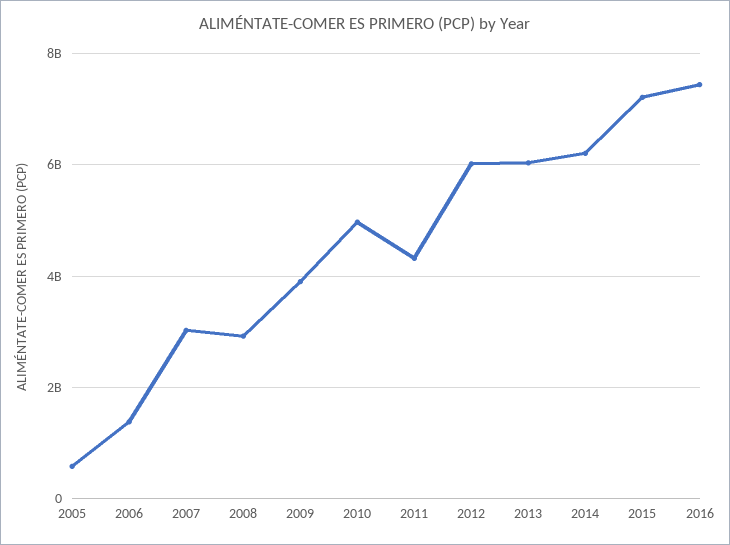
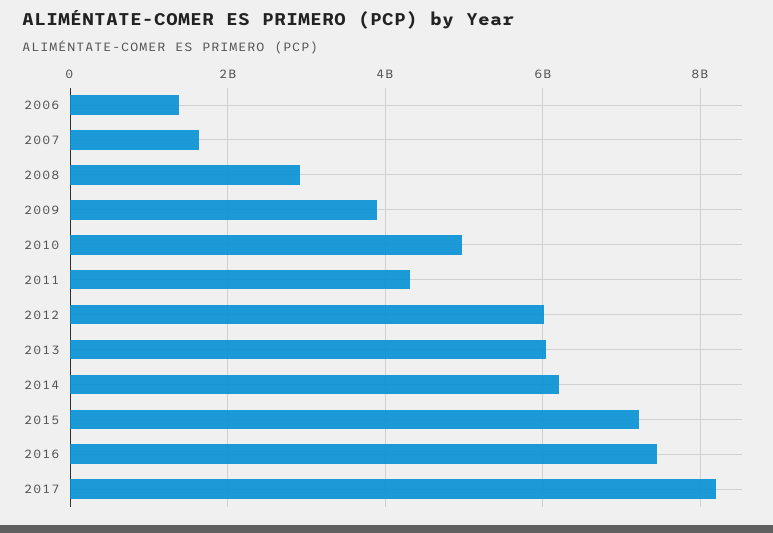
2005: 600000000 -> none
2007: 3000000000 -> 1600000000
2017: none -> 8200000000

